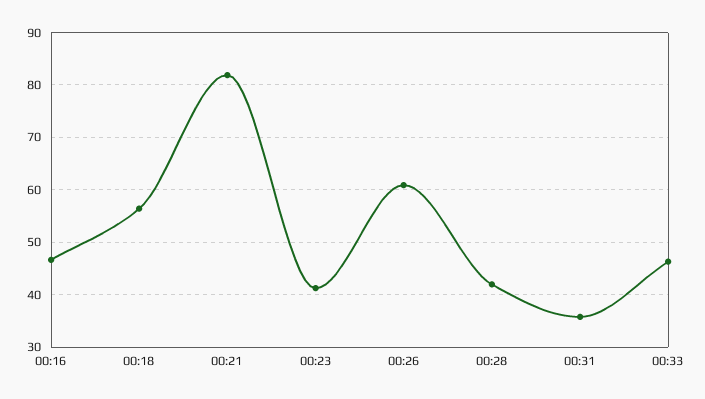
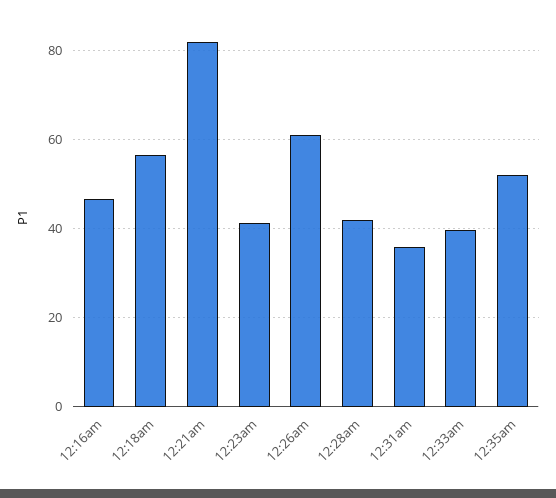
00:33: 46 -> 40
12:35am: none -> 52

